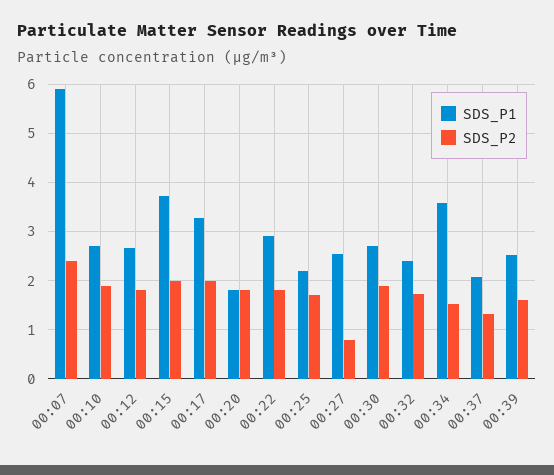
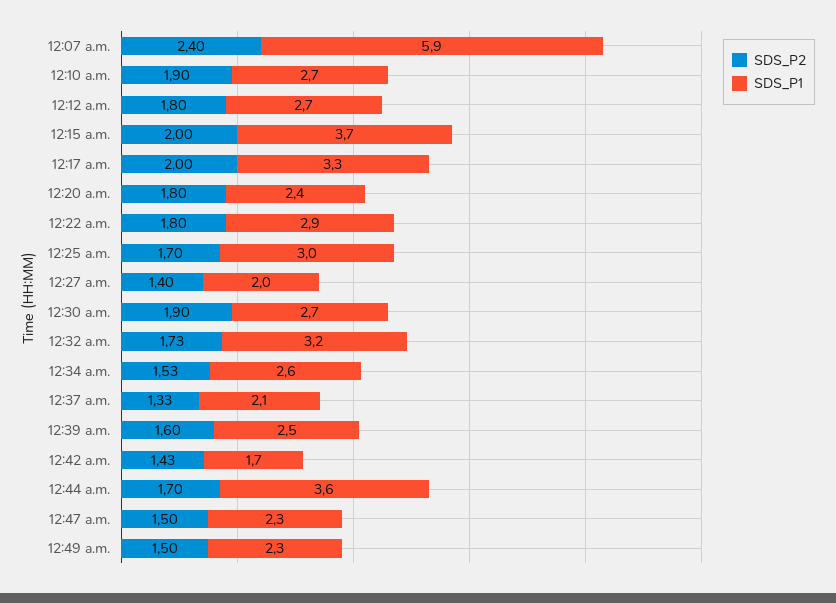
SDS_P1, 00:20: 1.8 -> 2.4
SDS_P1, 00:25: 2.2 -> 3
SDS_P1, 00:27: 2.6 -> 2
SDS_P2, 00:27: 0.8 -> 1.4
SDS_P1, 00:32: 2.4 -> 3.2
SDS_P1, 00:34: 3.6 -> 2.6
SDS_P2, 12:42 a.m.: none -> 1.43
SDS_P1, 12:42 a.m.: none -> 1.7
SDS_P2, 12:44 a.m.: none -> 1.7
SDS_P1, 12:44 a.m.: none -> 3.6
SDS_P2, 12:47 a.m.: none -> 1.5
SDS_P1, 12:47 a.m.: none -> 2.3
SDS_P2, 12:49 a.m.: none -> 1.5
SDS_P1, 12:49 a.m.: none -> 2.3

